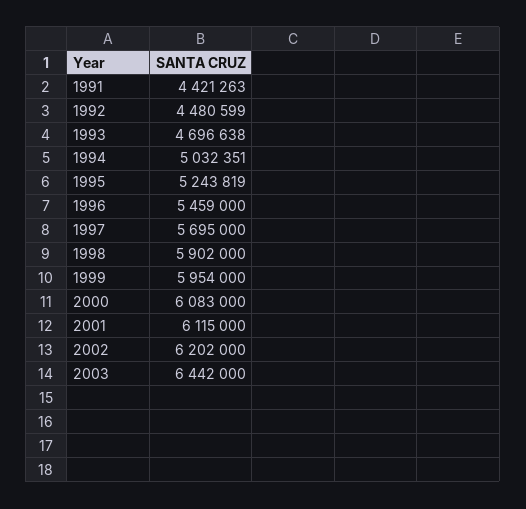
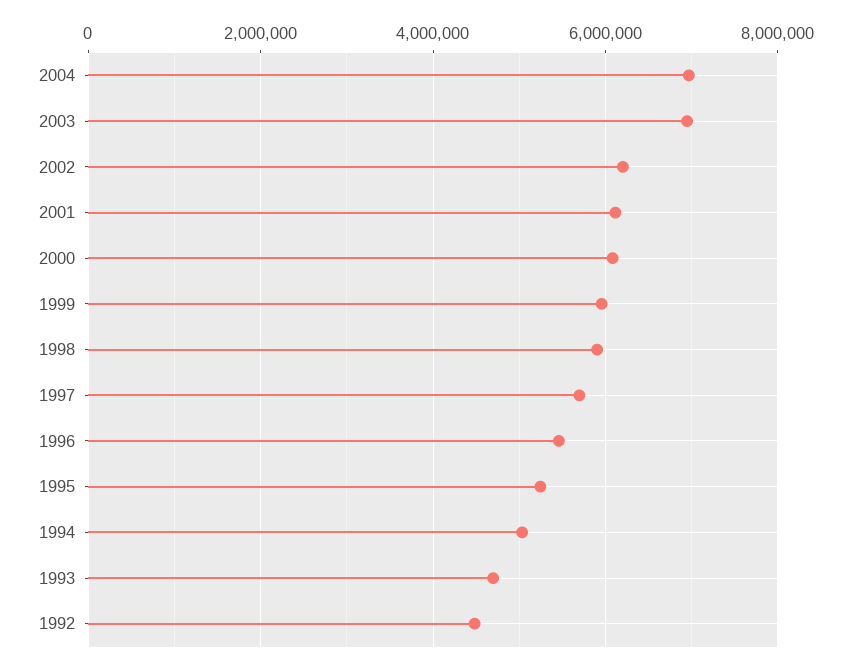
1991: 4421263 -> none
2003: 6442000 -> 7000000
2004: none -> 7000000

